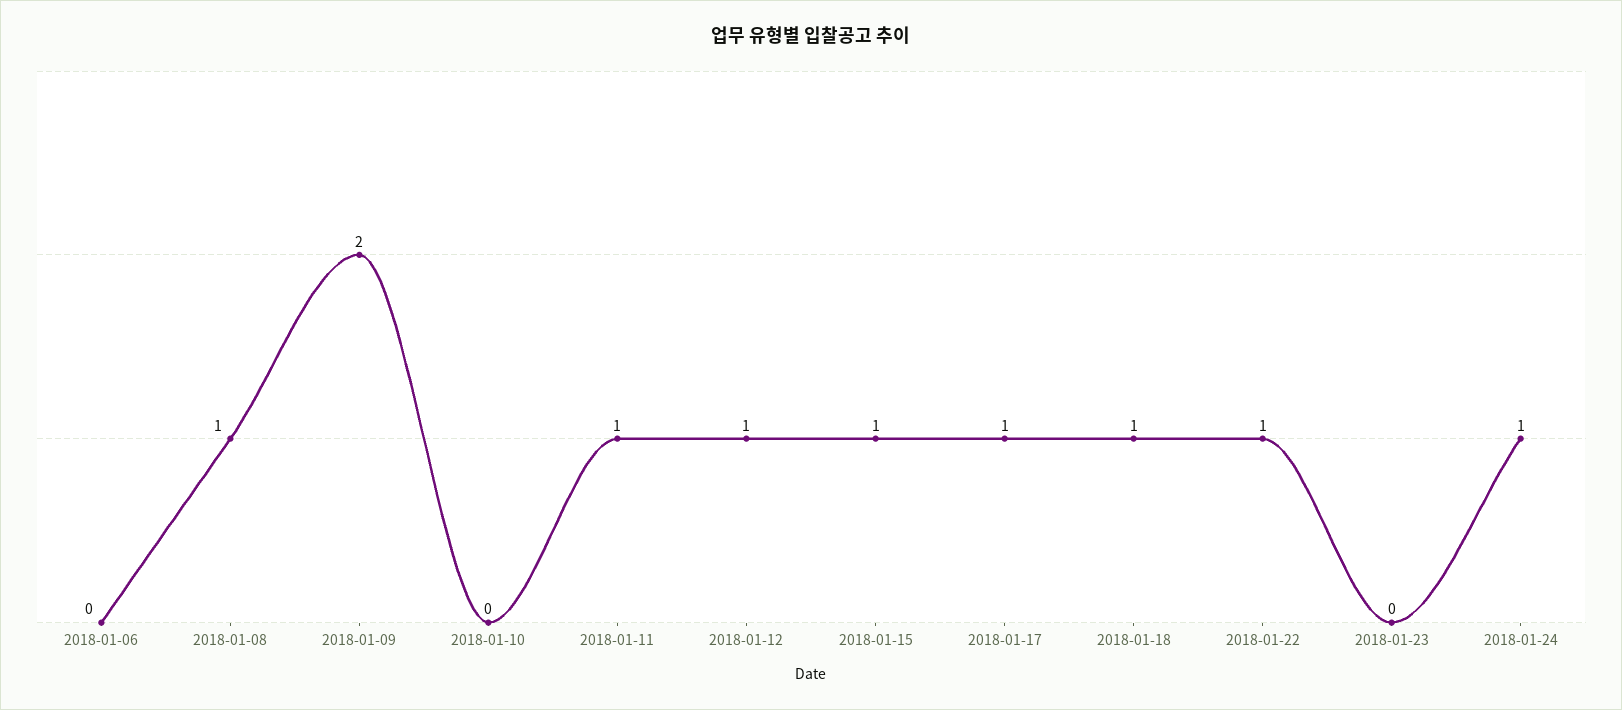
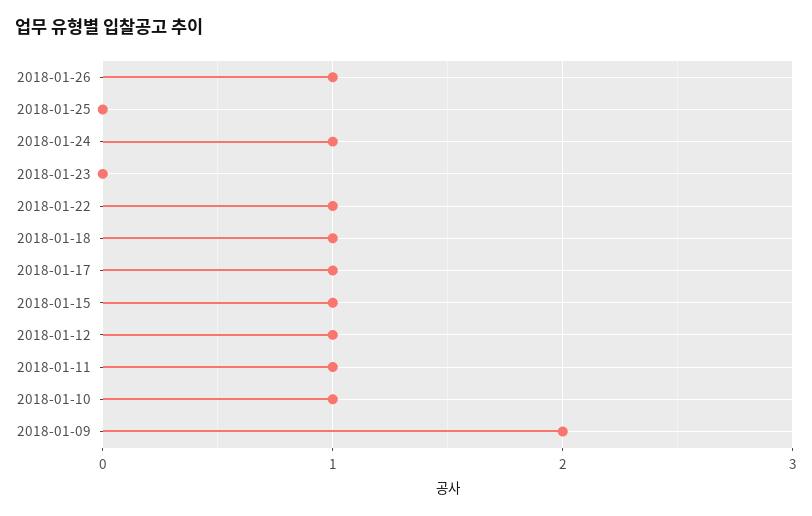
2018-01-06: 0 -> none
2018-01-08: 1 -> none
2018-01-10: 0 -> 1
2018-01-26: none -> 1
2018-01-25: none -> 0

